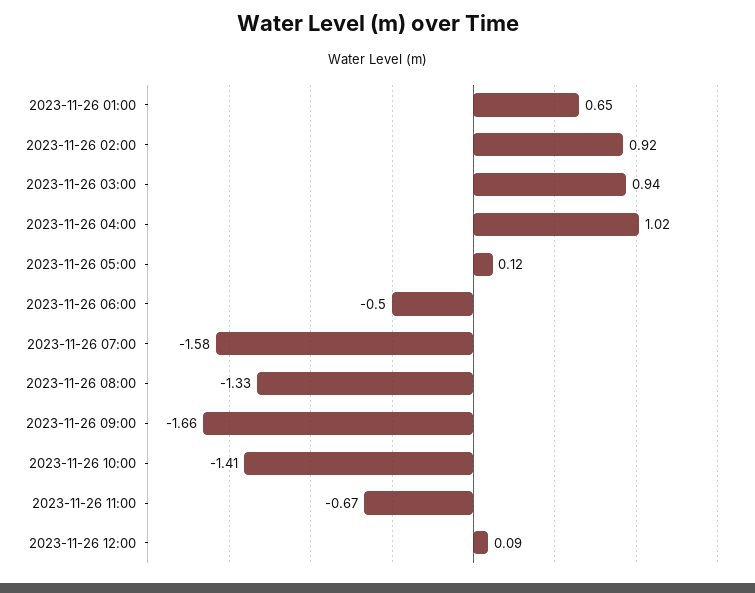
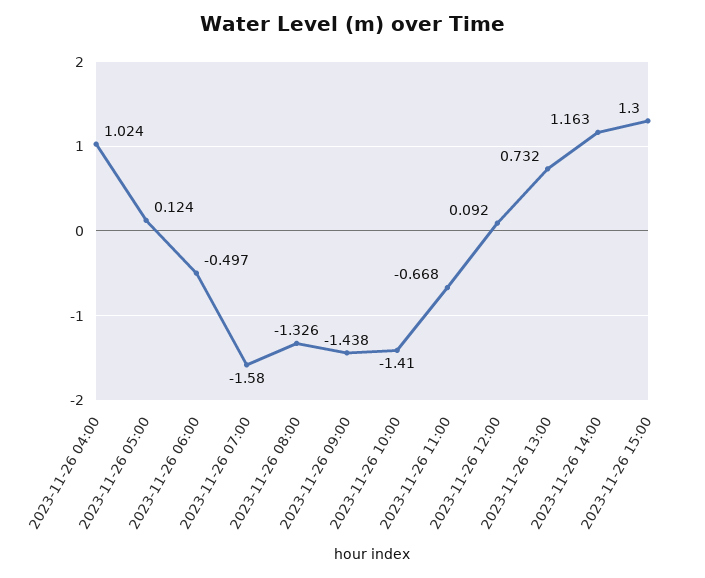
2023-11-26 01:00: 0.65 -> none
2023-11-26 02:00: 0.92 -> none
2023-11-26 03:00: 0.94 -> none
2023-11-26 09:00: -1.66 -> -1.438
2023-11-26 13:00: none -> 0.732
2023-11-26 14:00: none -> 1.163
2023-11-26 15:00: none -> 1.3

